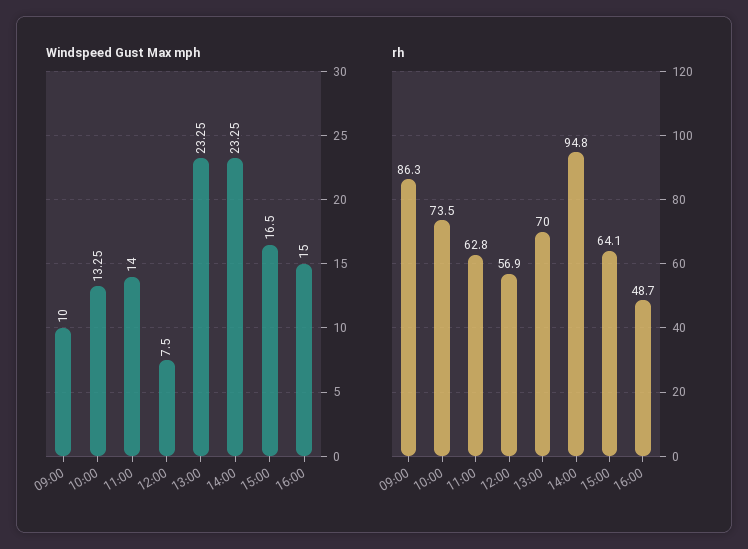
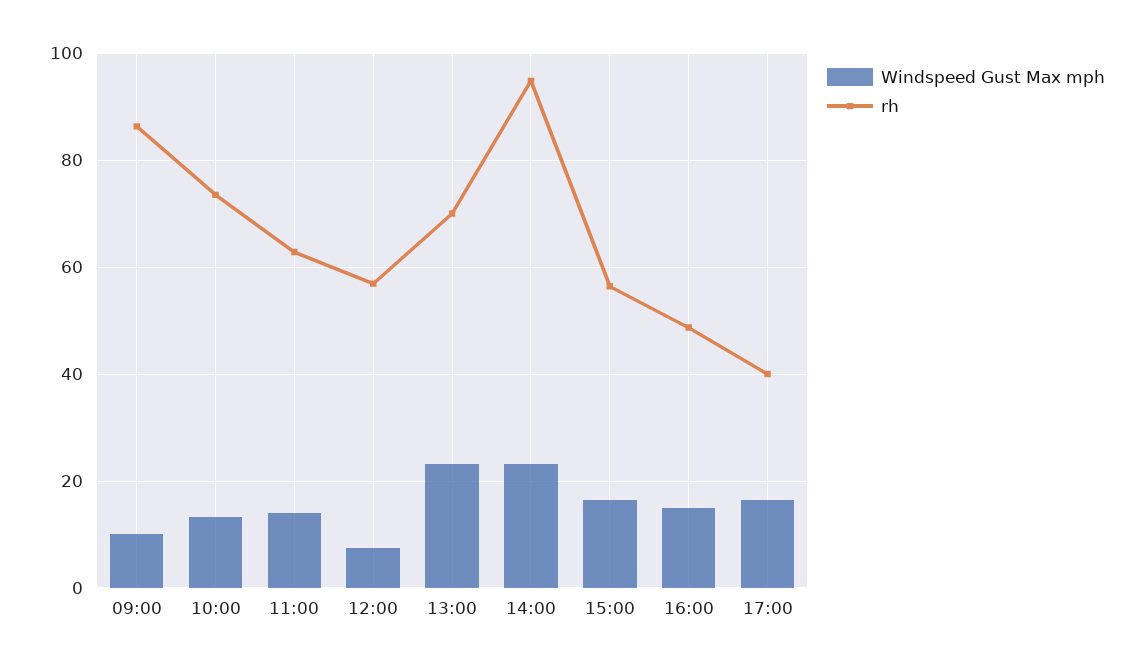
rh, 15:00: 64.1 -> 56
Windspeed Gust Max mph, 17:00: none -> 16
rh, 17:00: none -> 40

